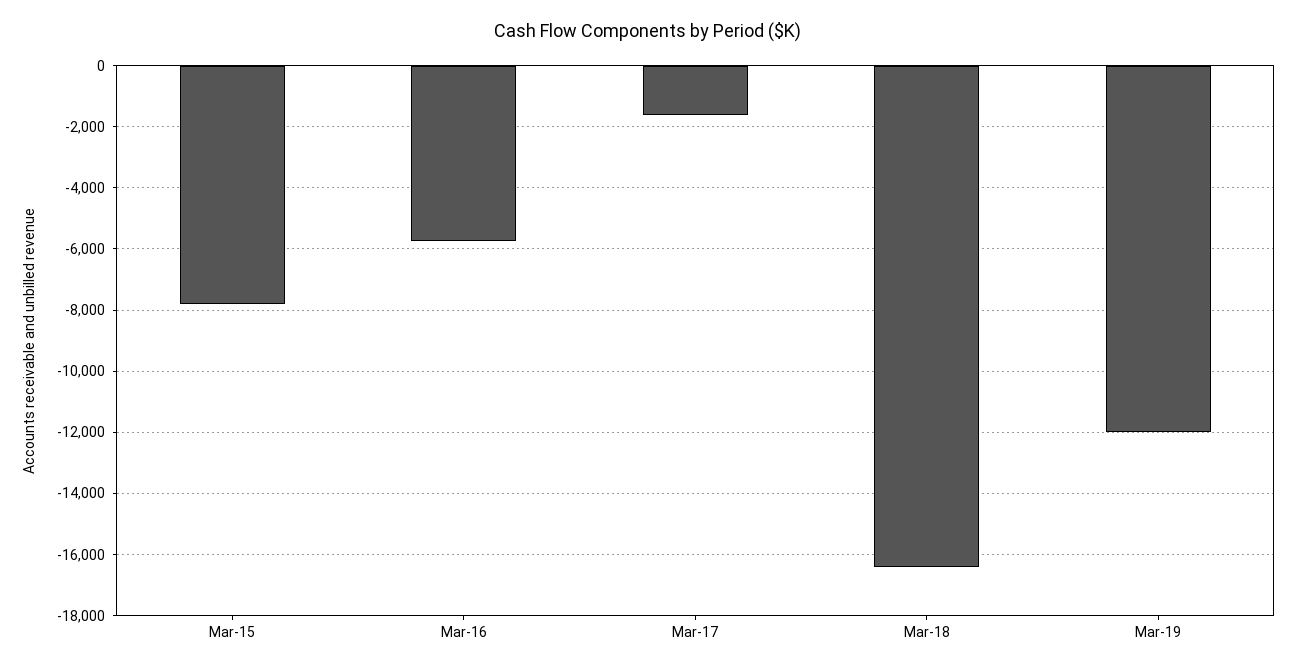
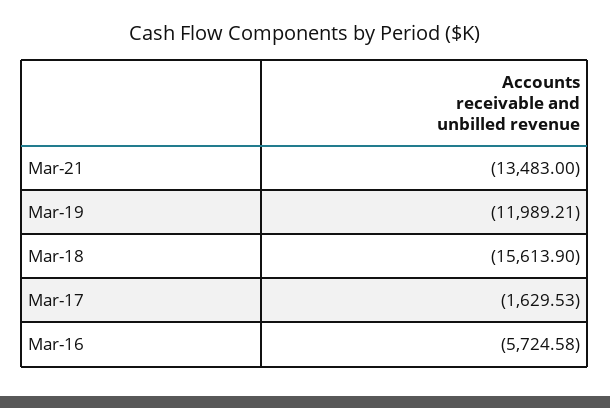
Mar-15: -7800 -> none
Mar-18: -16400 -> -15613.9
Mar-21: none -> -13483

